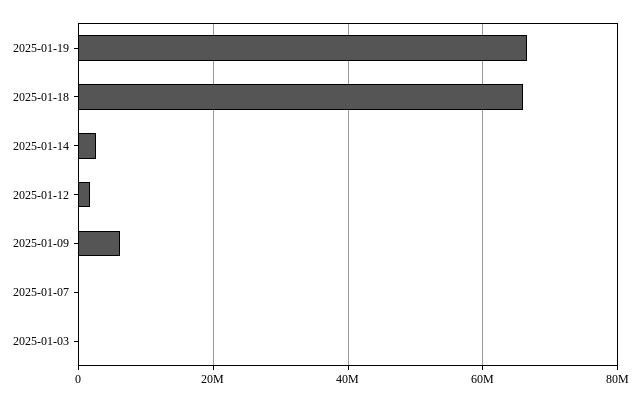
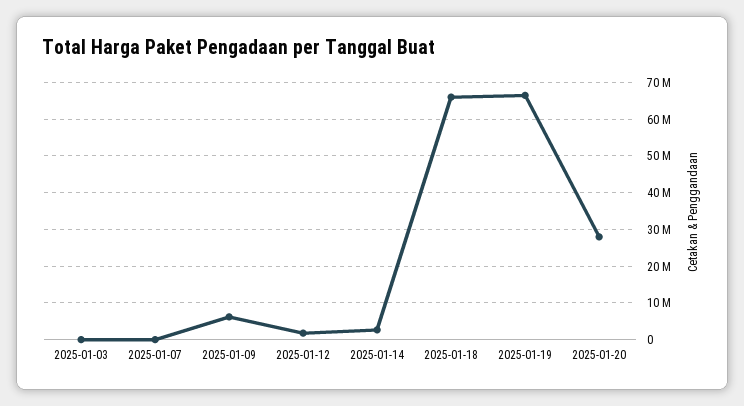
2025-01-20: none -> 28000000

